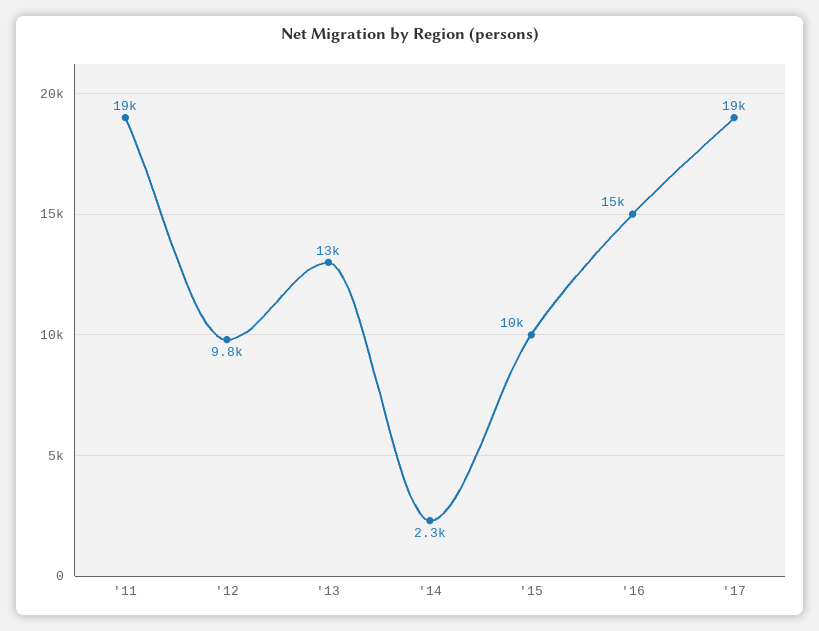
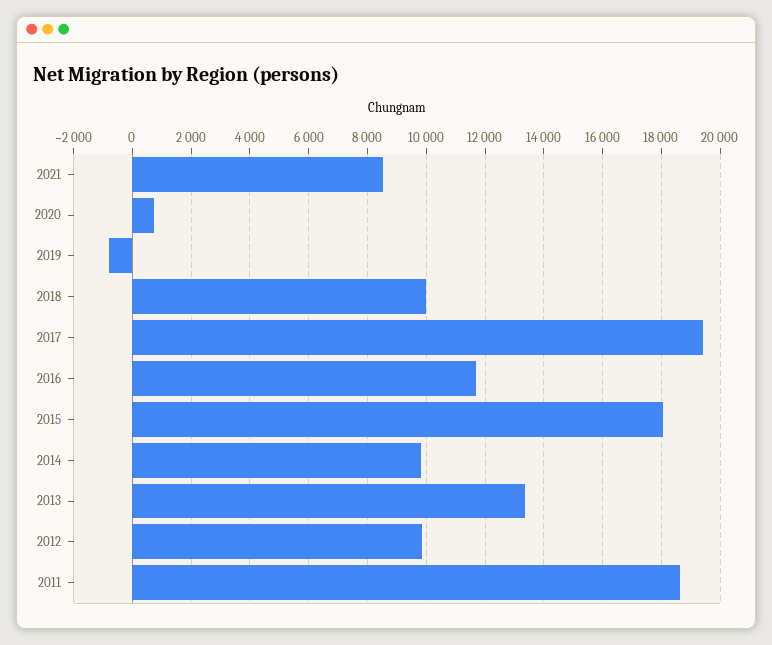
'14: 2300 -> 9750
'15: 10000 -> 18000
'16: 15000 -> 11750
2021: none -> 8500
2020: none -> 750
2019: none -> -750
2018: none -> 10000

